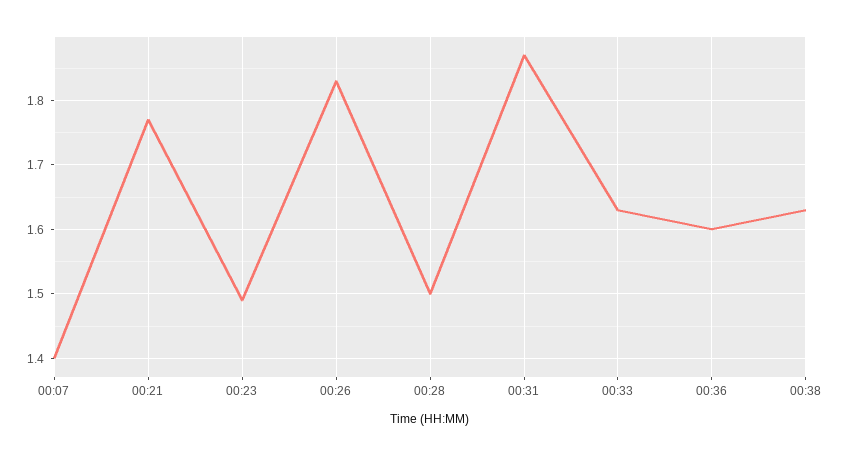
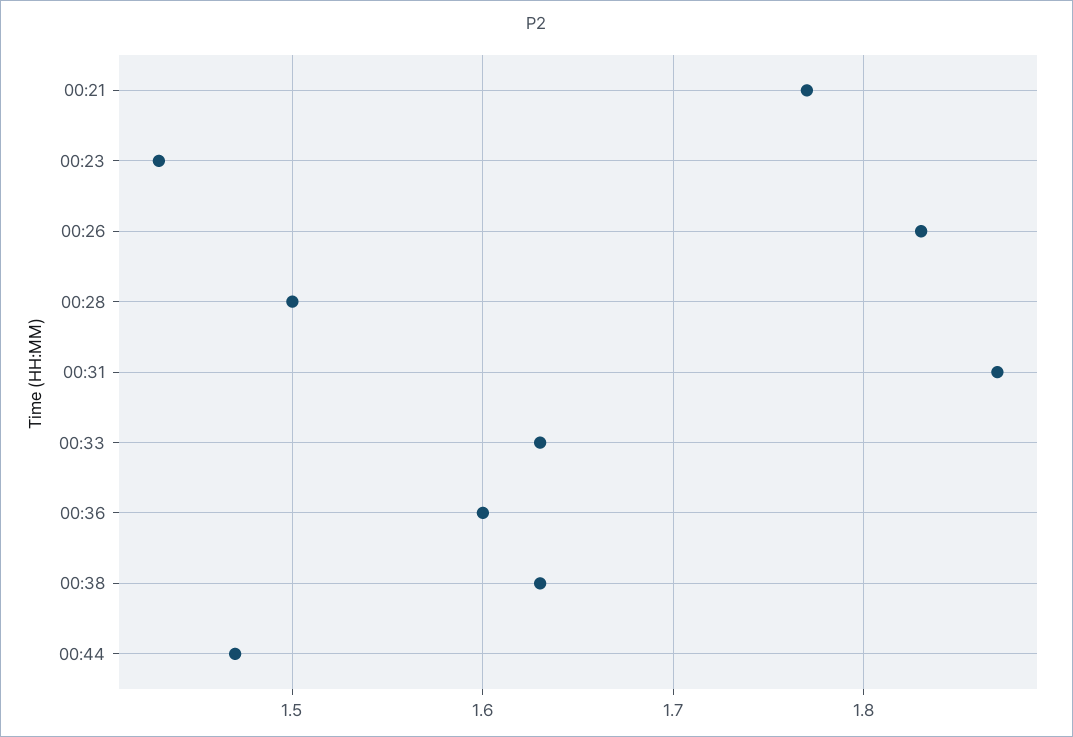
00:07: 1.4 -> none
00:23: 1.49 -> 1.43
00:44: none -> 1.47

